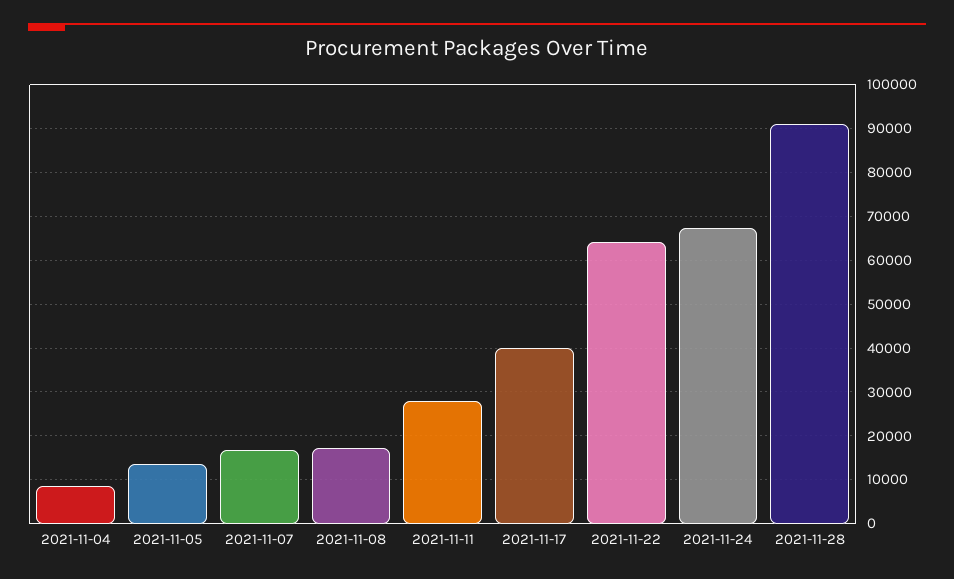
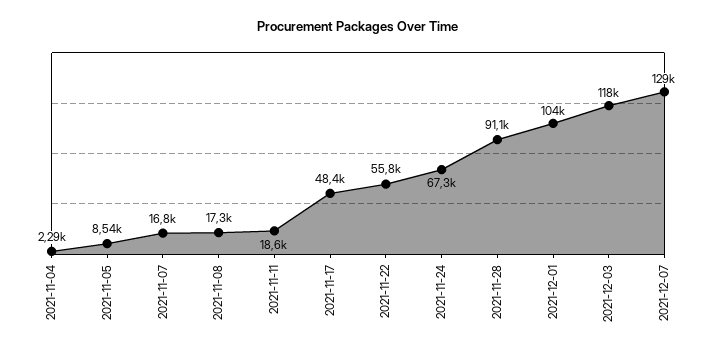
2021-11-04: 8000 -> 2290
2021-11-05: 14000 -> 8540
2021-11-11: 28000 -> 18600
2021-11-17: 40000 -> 48400
2021-11-22: 64000 -> 55800
2021-12-01: none -> 104000
2021-12-03: none -> 118000
2021-12-07: none -> 129000

